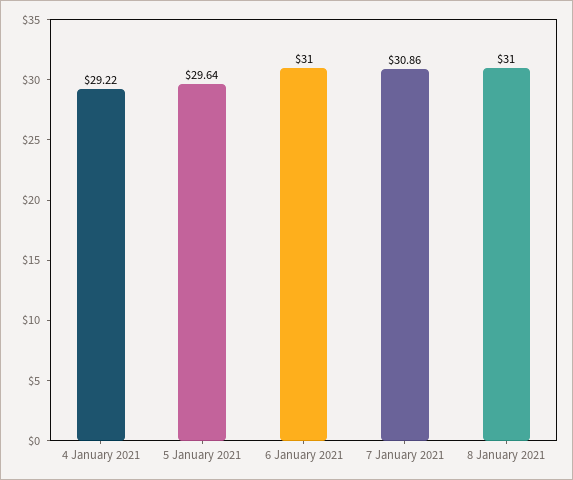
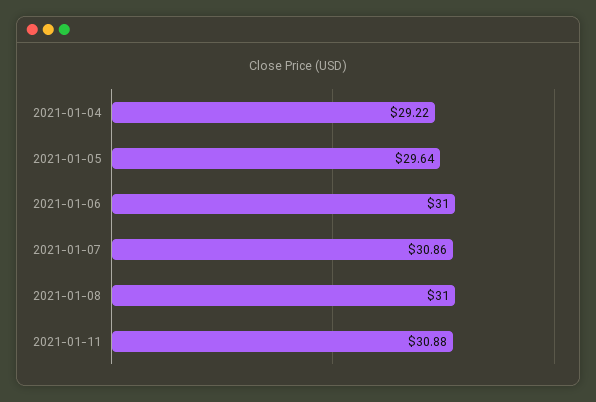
2021-01-11: none -> 30.88

